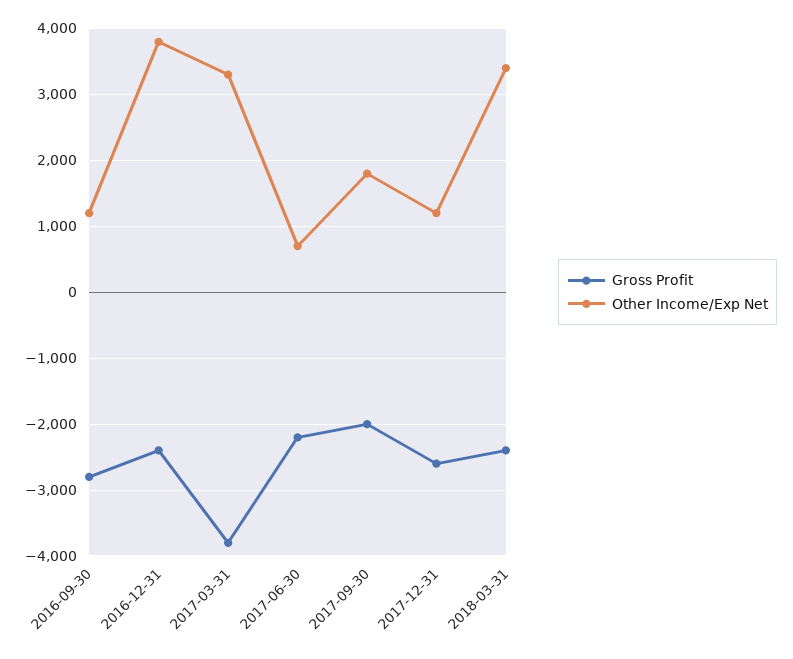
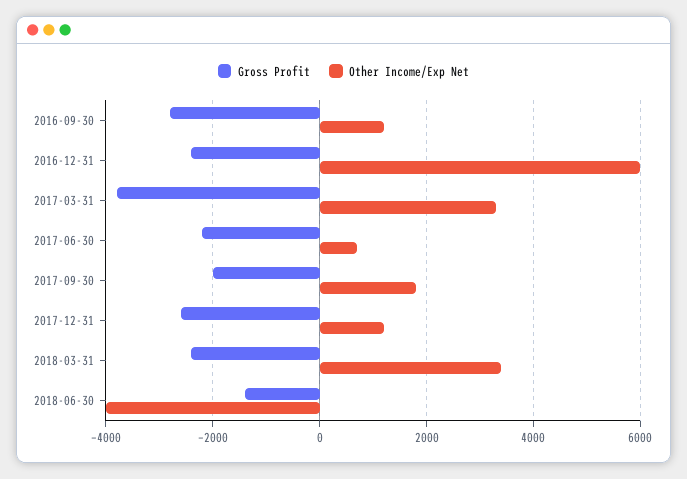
Other Income/Exp Net, 2016-12-31: 3800 -> 6000
Gross Profit, 2018-06-30: none -> -1400
Other Income/Exp Net, 2018-06-30: none -> -4000

